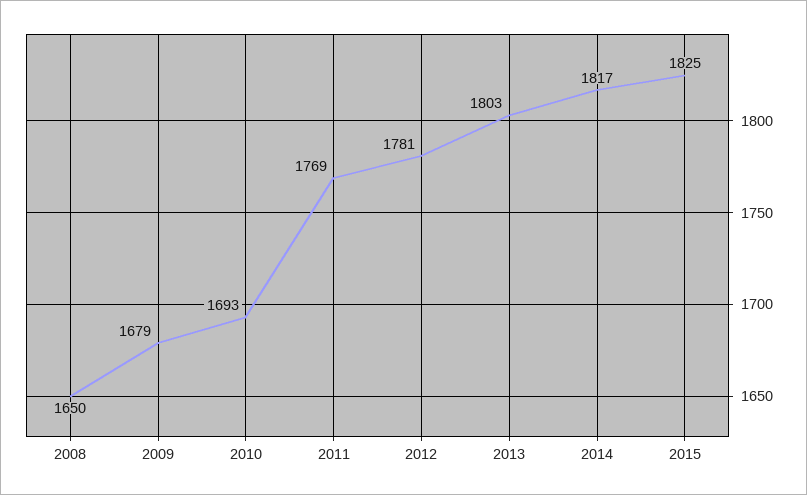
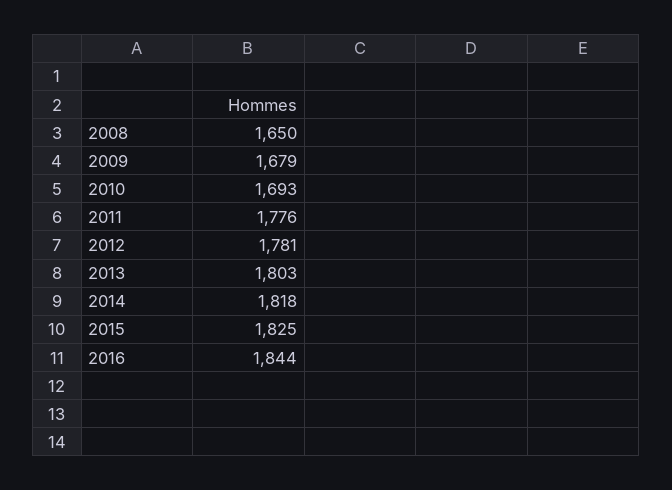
2011: 1769 -> 1776
2014: 1817 -> 1818
2016: none -> 1844

